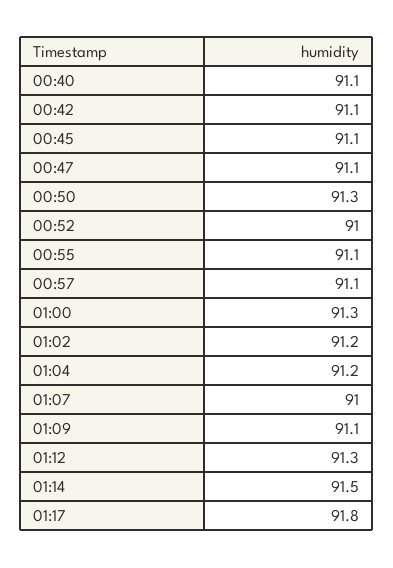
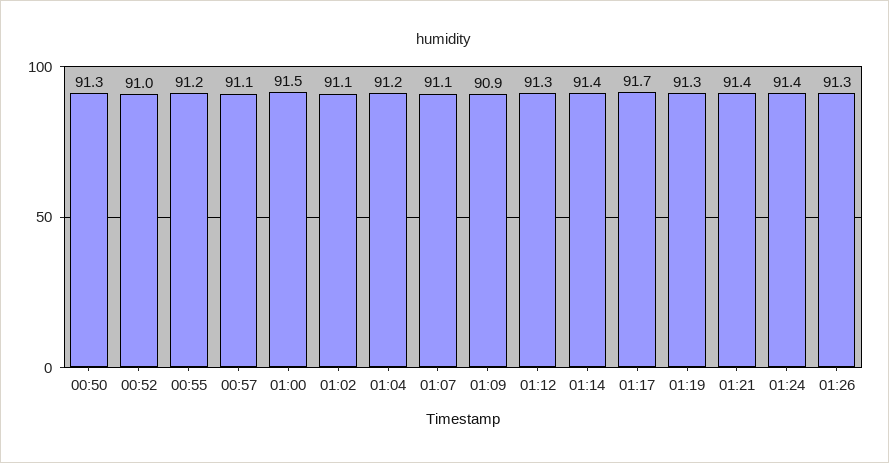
00:40: 91.1 -> none
00:42: 91.1 -> none
00:45: 91.1 -> none
00:47: 91.1 -> none
00:55: 91.1 -> 91.2
01:00: 91.3 -> 91.5
01:02: 91.2 -> 91.1
01:07: 91 -> 91.1
01:09: 91.1 -> 90.9
01:14: 91.5 -> 91.4
01:17: 91.8 -> 91.7
01:19: none -> 91.3
01:21: none -> 91.4
01:24: none -> 91.4
01:26: none -> 91.3

